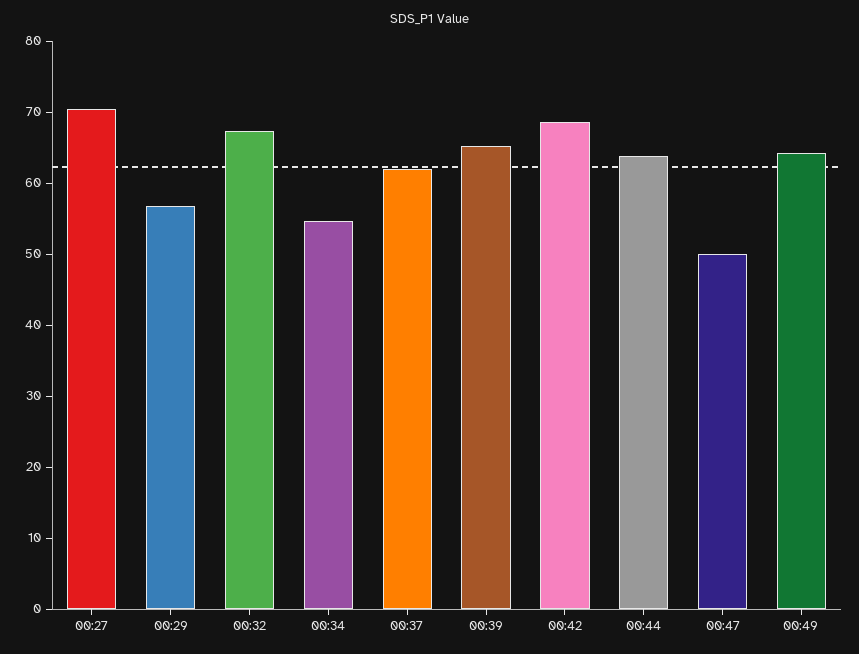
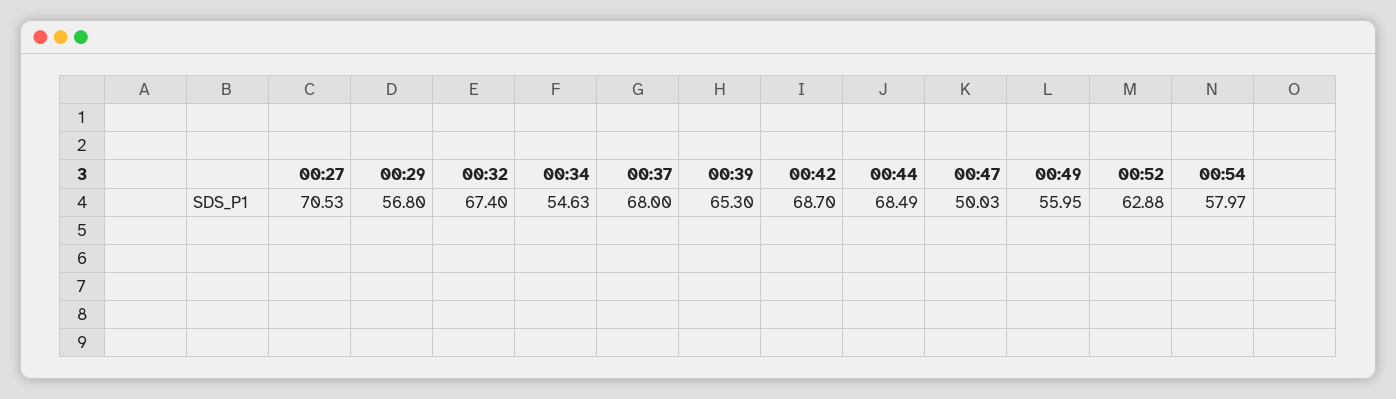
00:37: 62 -> 68
00:44: 64 -> 68.49
00:49: 64 -> 55.95
00:52: none -> 62.88
00:54: none -> 57.97

